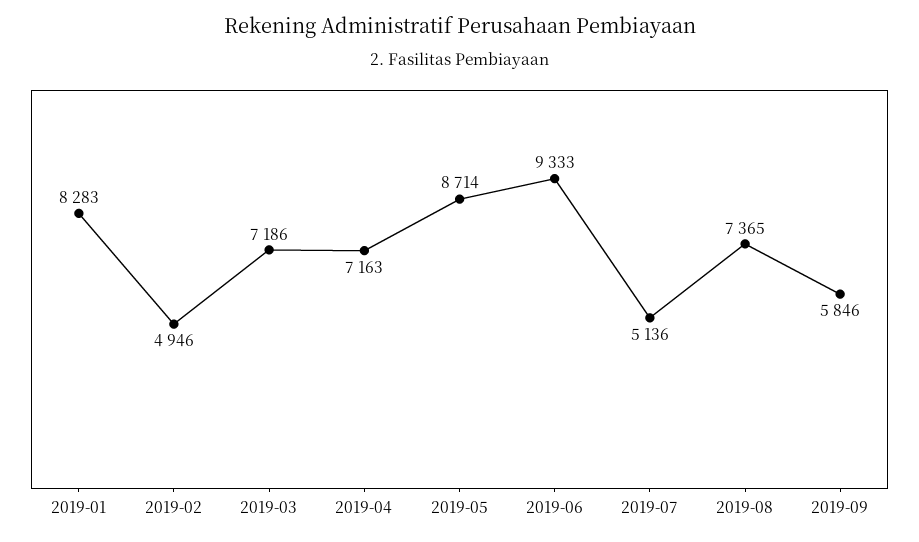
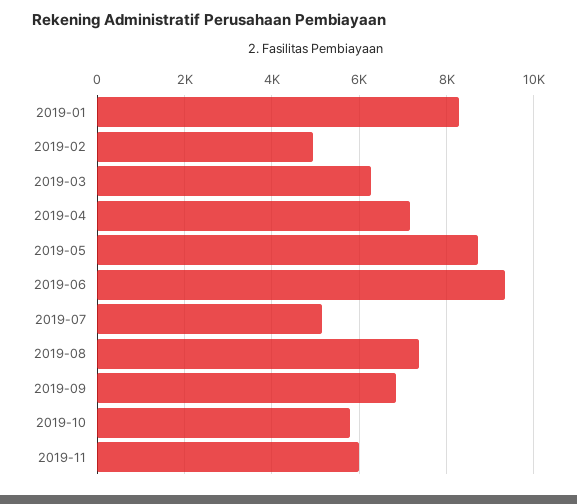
2019-03: 7186 -> 6200
2019-09: 5846 -> 6800
2019-10: none -> 5800
2019-11: none -> 6000

